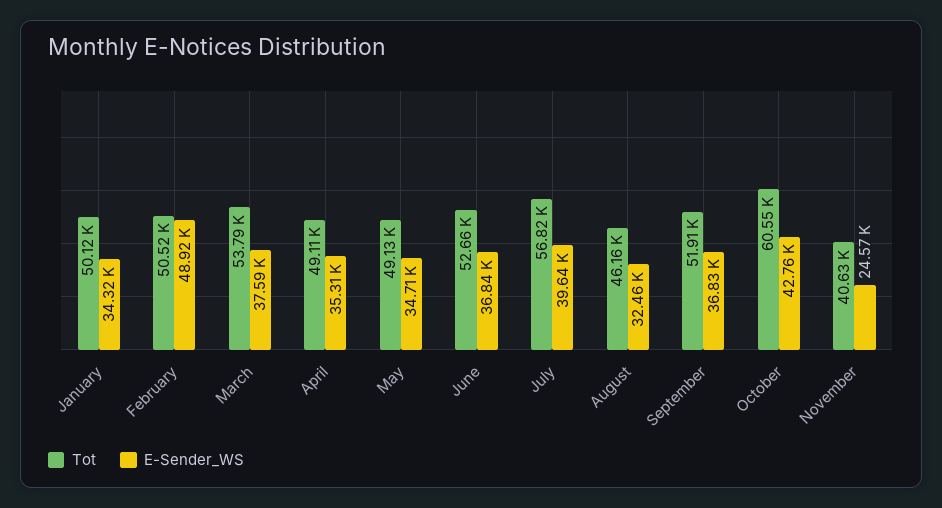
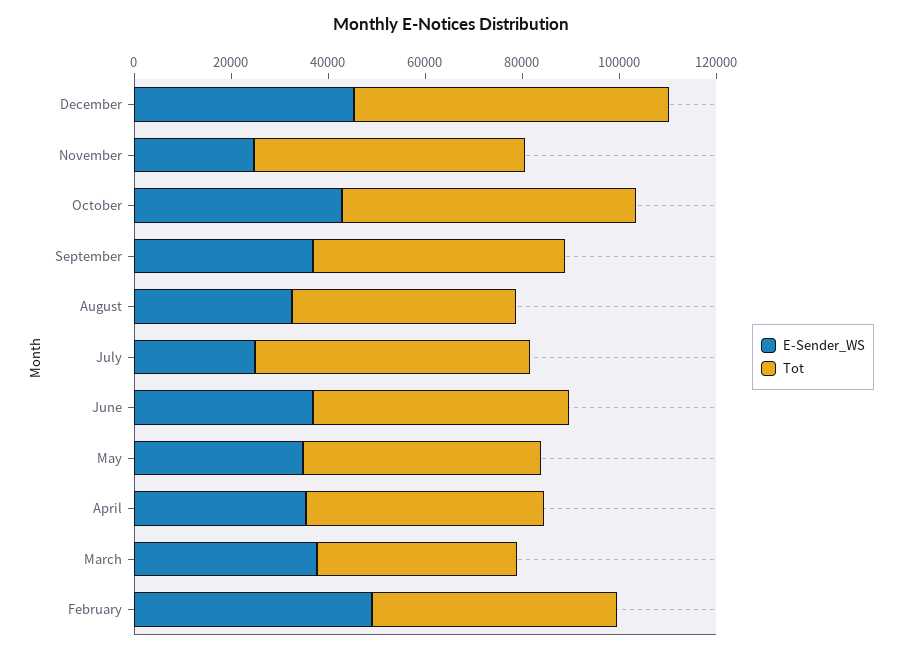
Tot, January: 50120 -> none
E-Sender_WS, January: 34320 -> none
Tot, March: 53790 -> 40000
E-Sender_WS, July: 39640 -> 25000
Tot, November: 40630 -> 55000
E-Sender_WS, December: none -> 45000
Tot, December: none -> 65000

